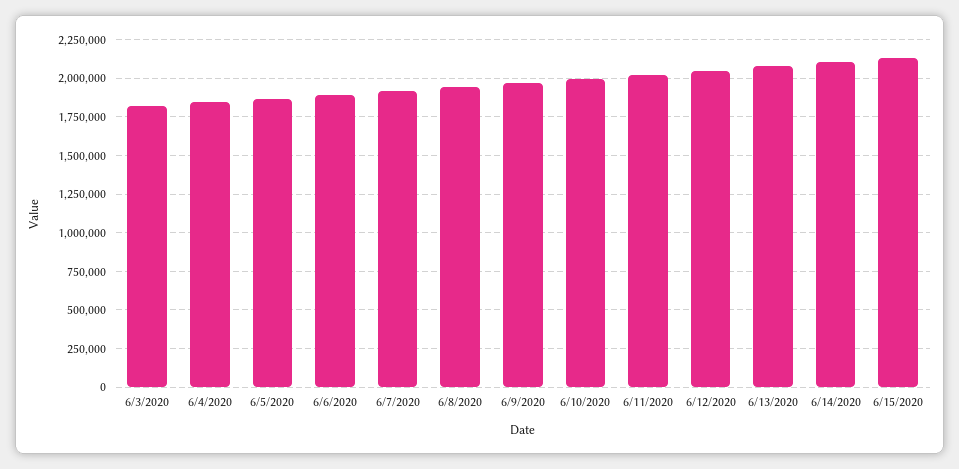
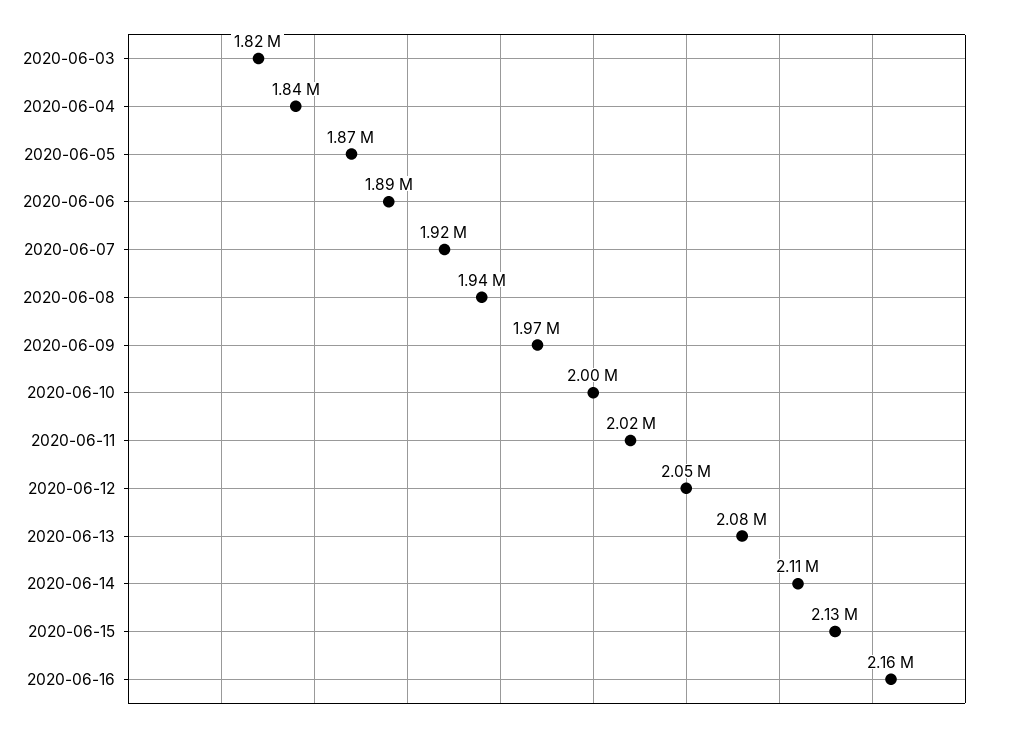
2020-06-16: none -> 2160000

